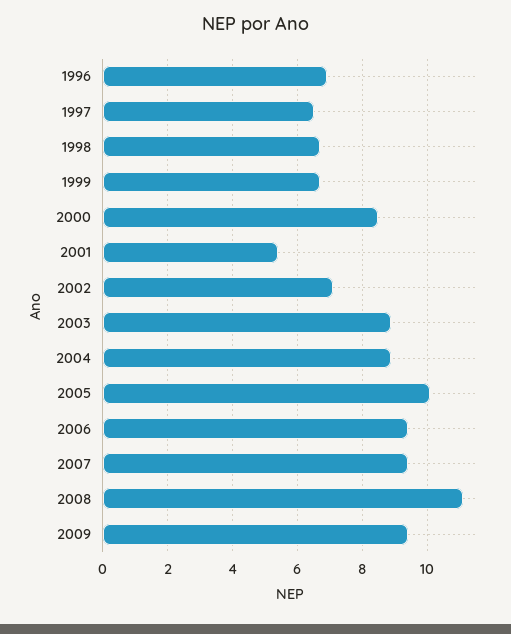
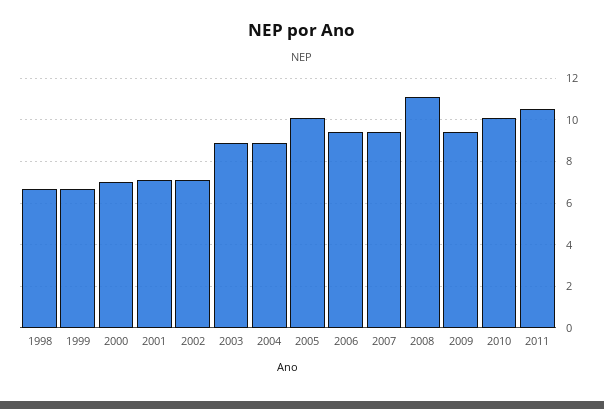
1996: 7 -> none
1997: 6.5 -> none
2000: 8.5 -> 7
2001: 5.5 -> 7
2010: none -> 10
2011: none -> 10.5

